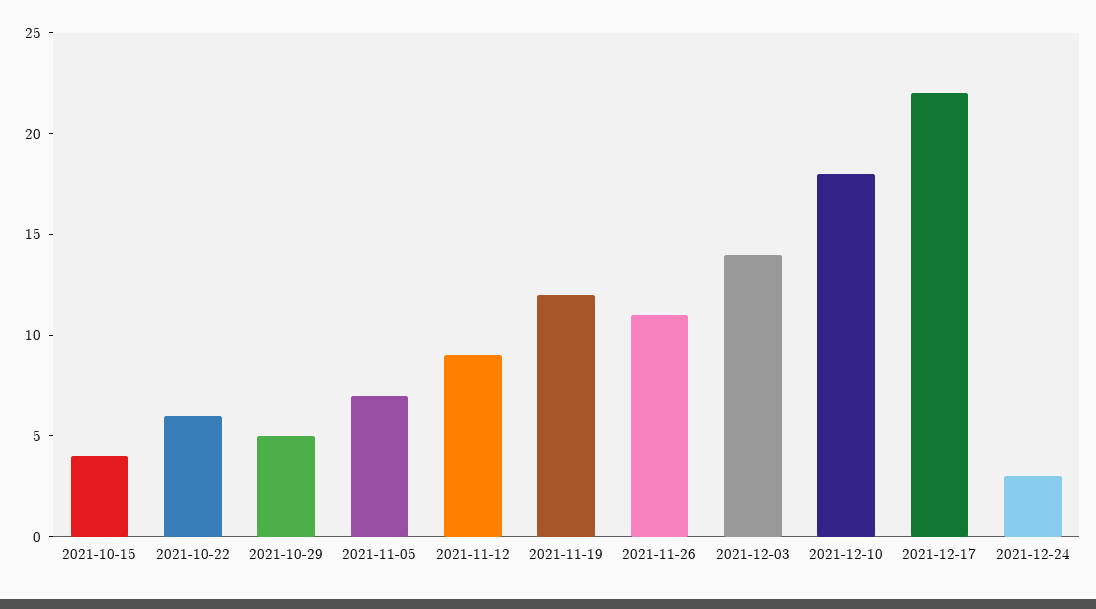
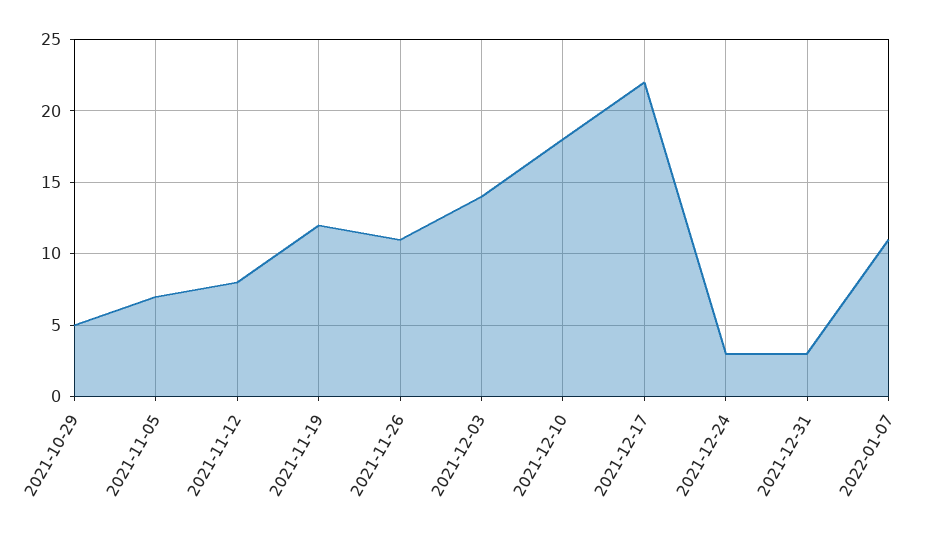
2021-10-15: 4 -> none
2021-10-22: 6 -> none
2021-11-12: 9 -> 8
2021-12-31: none -> 3
2022-01-07: none -> 11

